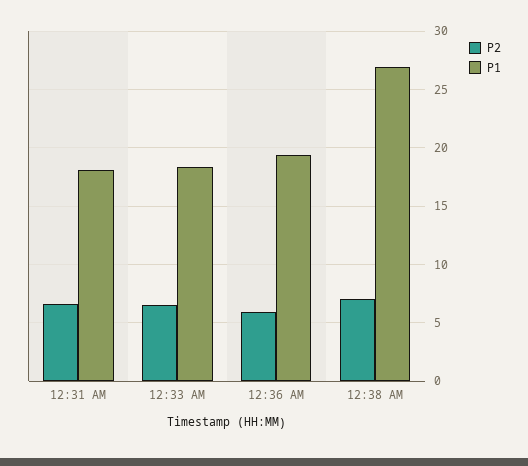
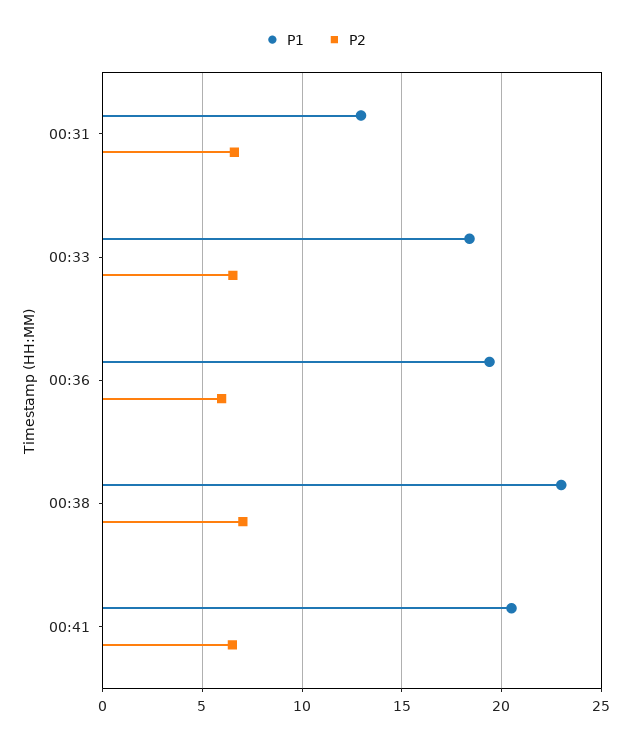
P1, 12:31 AM: 18 -> 13
P1, 12:38 AM: 27 -> 23
P1, 00:41: none -> 20.5
P2, 00:41: none -> 6.5

